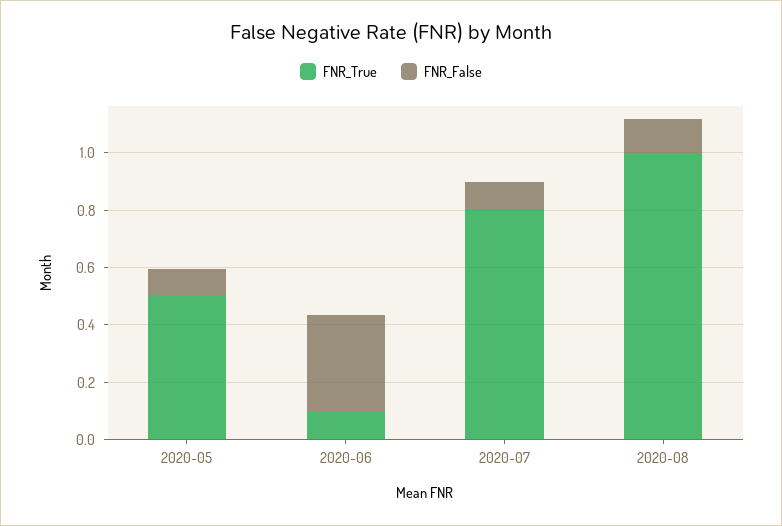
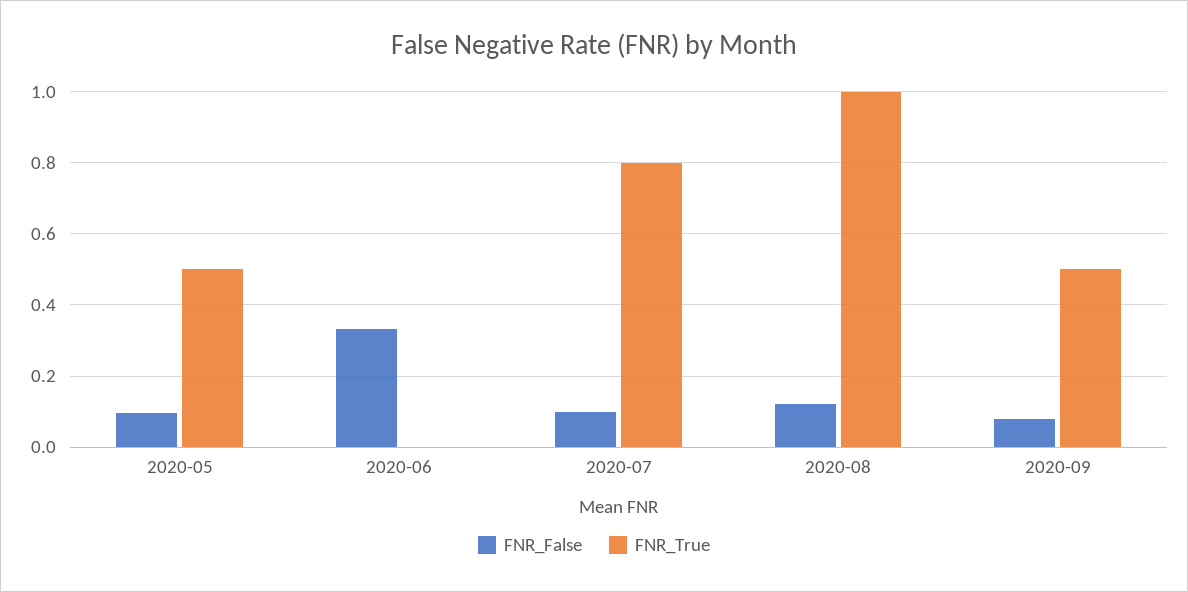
FNR_True, 2020-06: 0.1 -> 0
FNR_False, 2020-09: none -> 0.08
FNR_True, 2020-09: none -> 0.5

